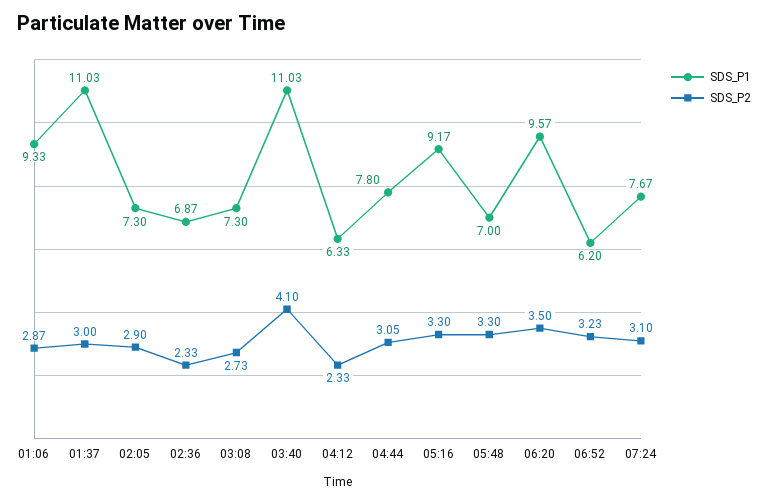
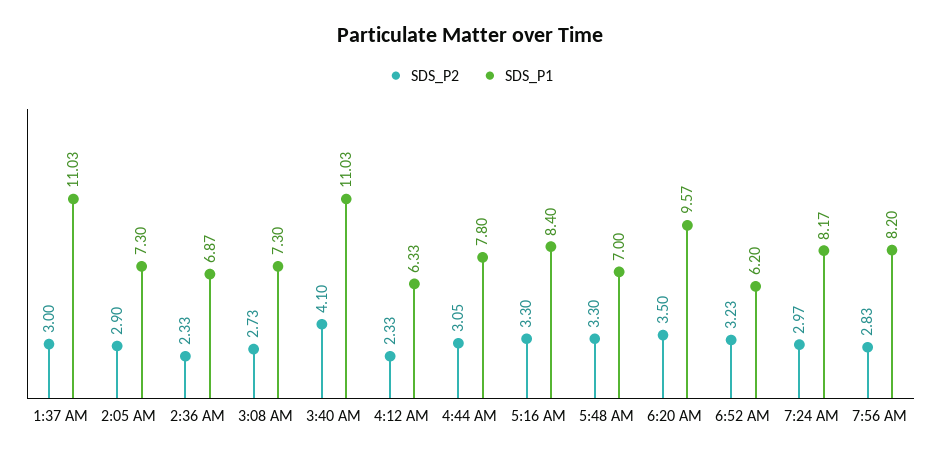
SDS_P1, 01:06: 9.33 -> none
SDS_P2, 01:06: 2.87 -> none
SDS_P1, 05:16: 9.17 -> 8.4
SDS_P1, 07:24: 7.67 -> 8.17
SDS_P2, 07:24: 3.1 -> 2.97
SDS_P2, 7:56 AM: none -> 2.83
SDS_P1, 7:56 AM: none -> 8.2

